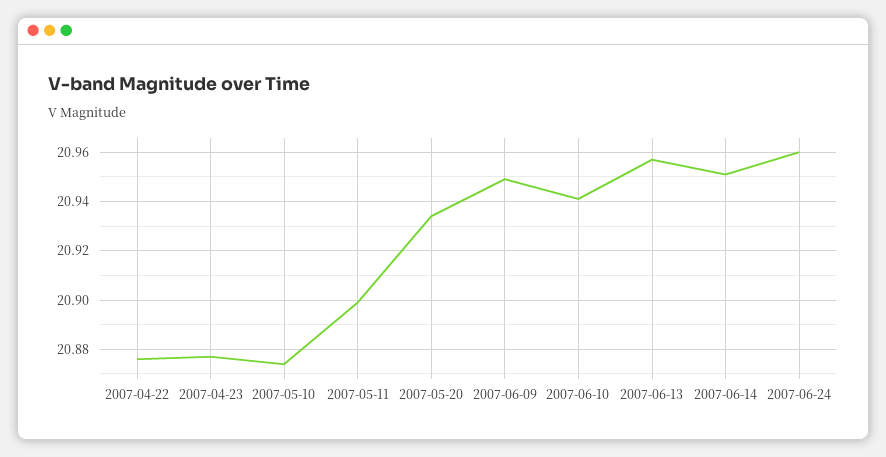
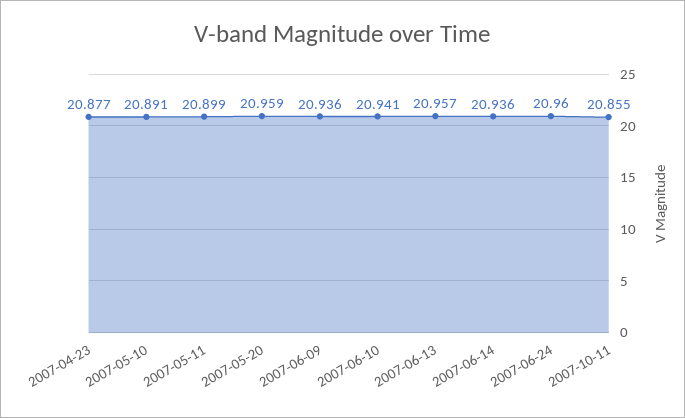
2007-04-22: 20.875 -> none
2007-05-10: 20.875 -> 20.891
2007-05-20: 20.935 -> 20.959
2007-06-09: 20.95 -> 20.936
2007-06-14: 20.95 -> 20.936
2007-10-11: none -> 20.855

